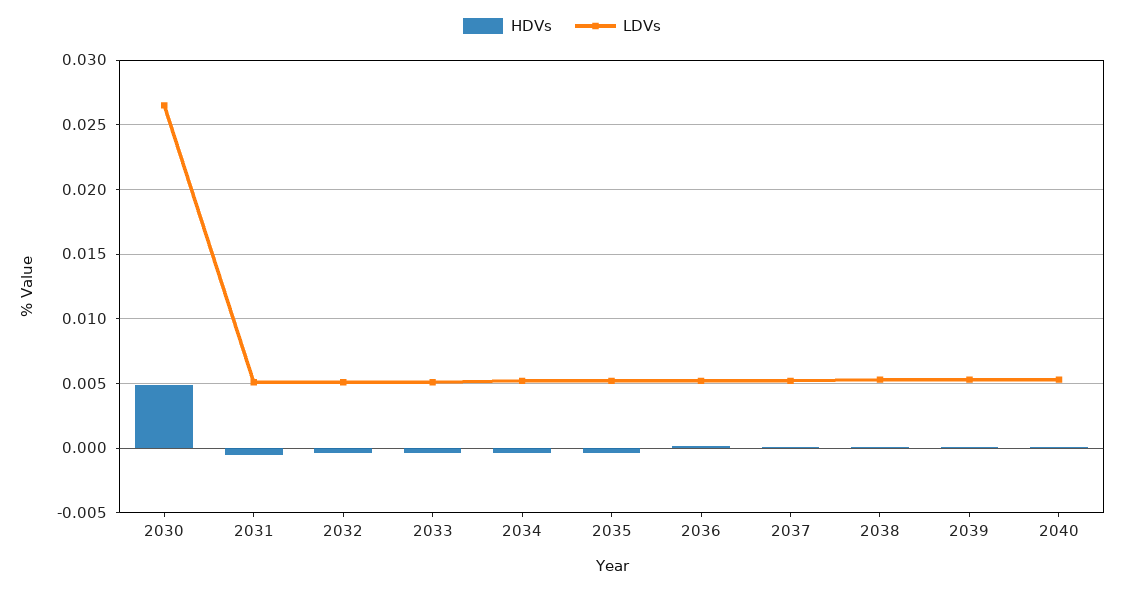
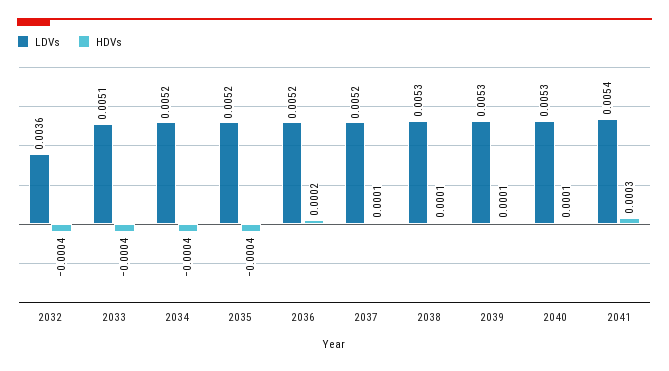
HDVs, 2030: 0.005 -> none
LDVs, 2030: 0.0265 -> none
HDVs, 2031: -0.0005 -> none
LDVs, 2031: 0.005 -> none
LDVs, 2032: 0.005 -> 0.0036
LDVs, 2041: none -> 0.0054
HDVs, 2041: none -> 0.0003

